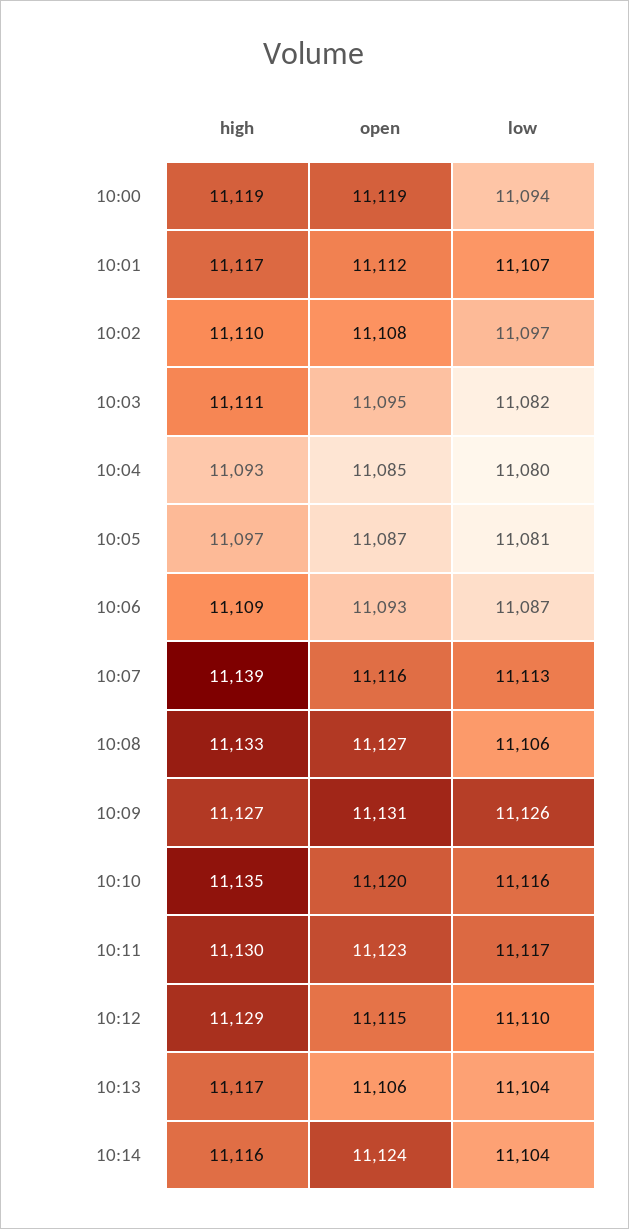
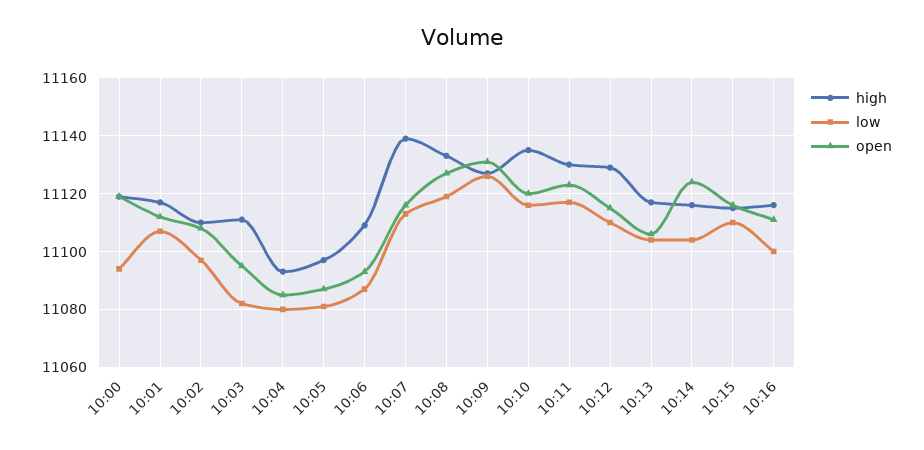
low, 10:08: 11106 -> 11120
high, 10:15: none -> 11115
low, 10:15: none -> 11110
open, 10:15: none -> 11115
high, 10:16: none -> 11115
low, 10:16: none -> 11100
open, 10:16: none -> 11110

